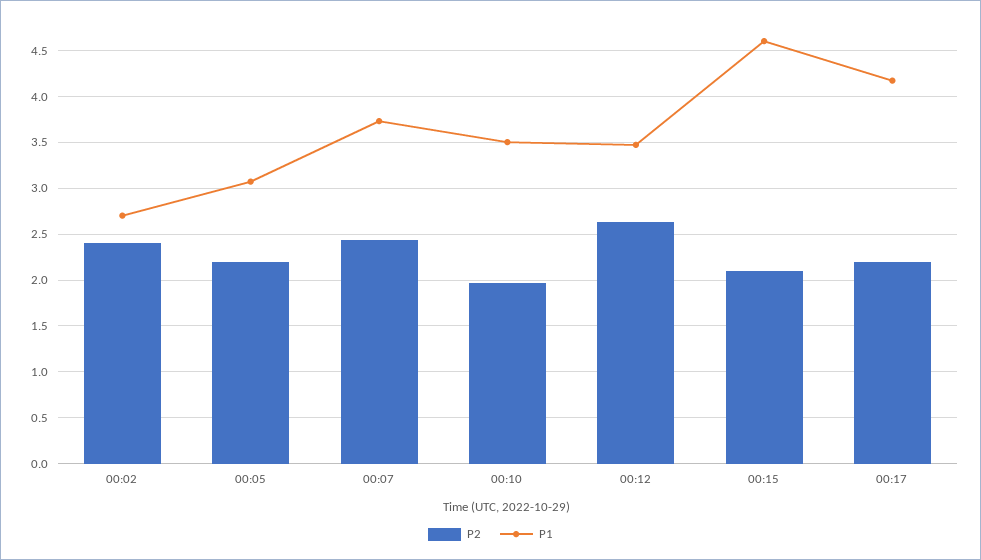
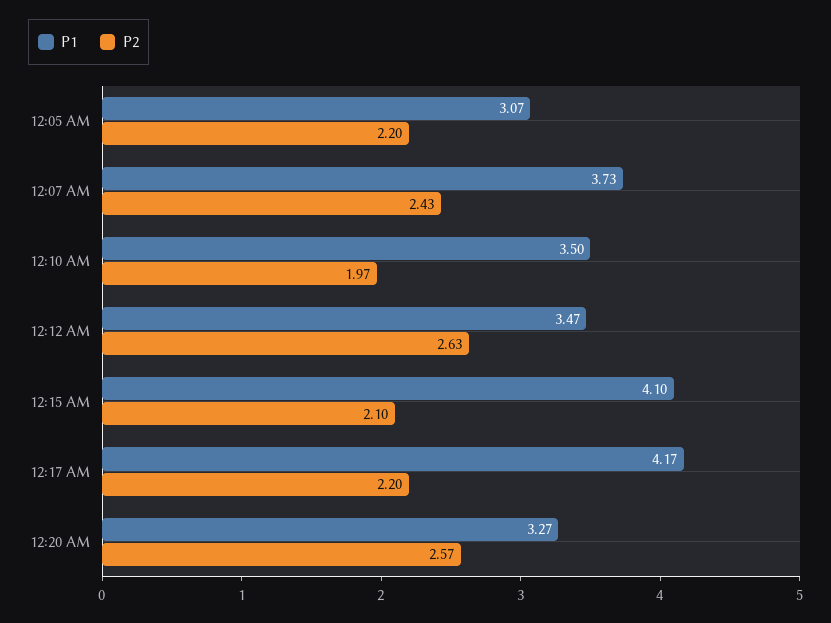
P2, 00:02: 2.4 -> none
P1, 00:02: 2.7 -> none
P1, 00:15: 4.6 -> 4.1
P1, 12:20 AM: none -> 3.27
P2, 12:20 AM: none -> 2.57

